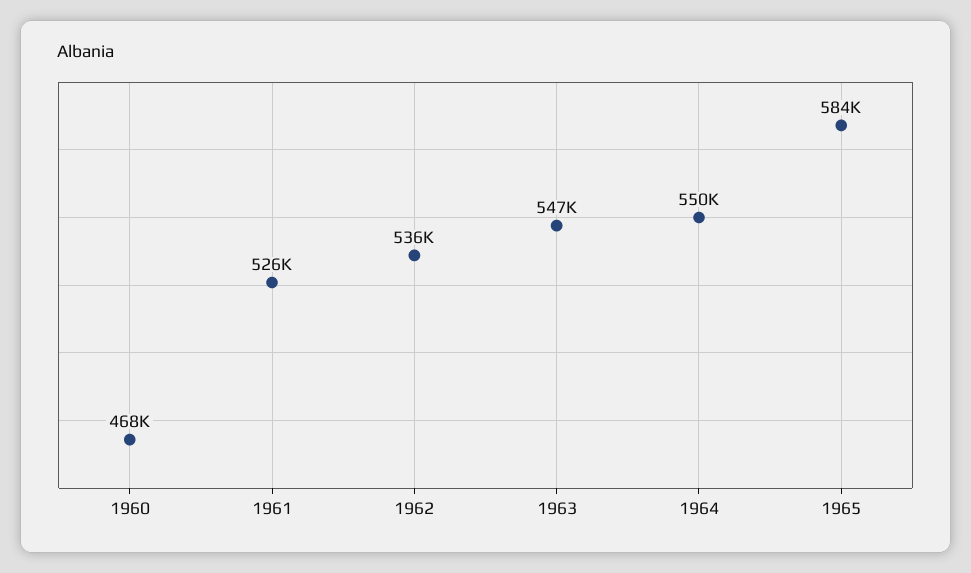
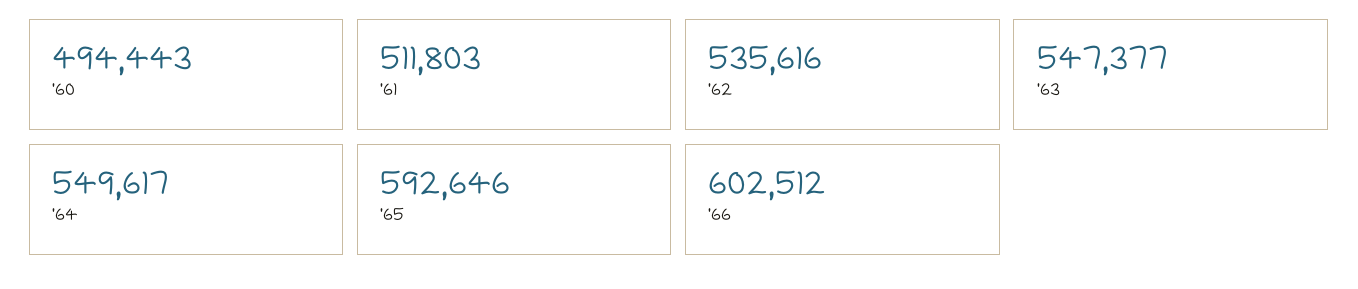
1960: 468000 -> 494443
1961: 526000 -> 511803
1965: 584000 -> 592646
'66: none -> 602512

